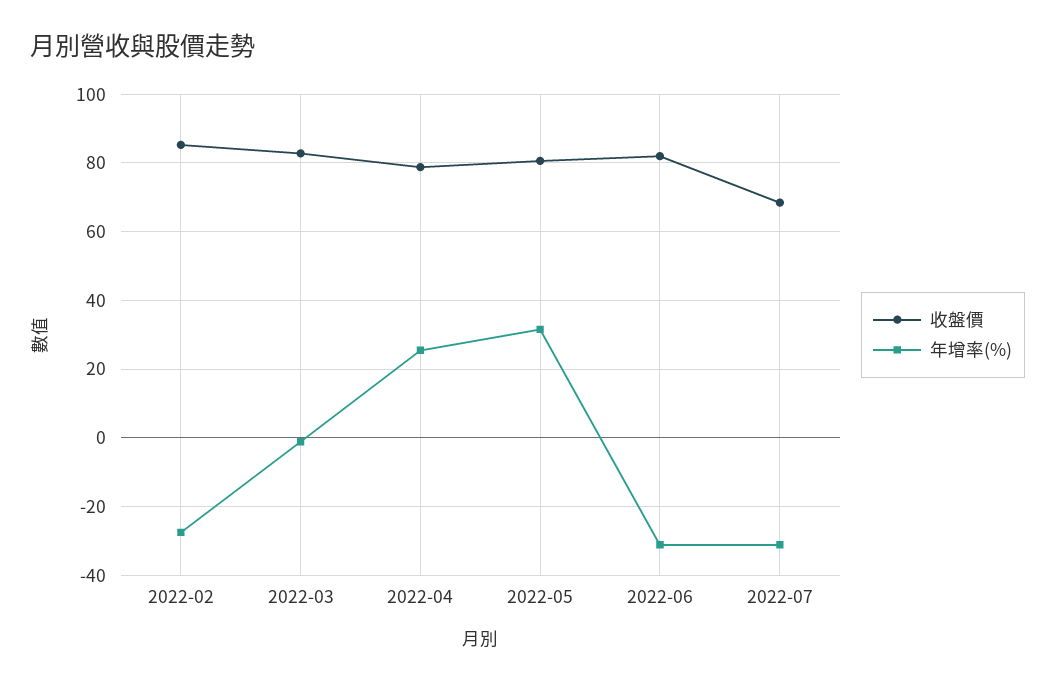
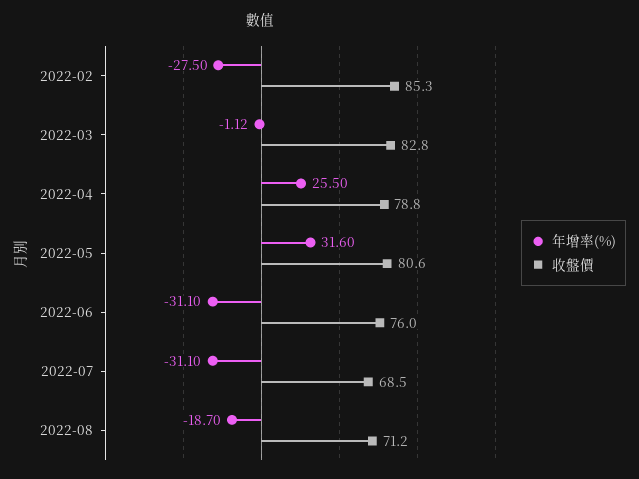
收盤價, 2022-06: 82 -> 76
年增率(%), 2022-08: none -> -18.7
收盤價, 2022-08: none -> 71.2

